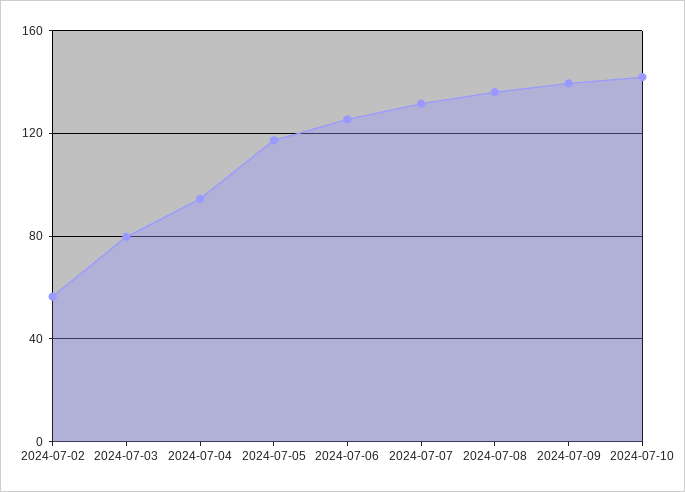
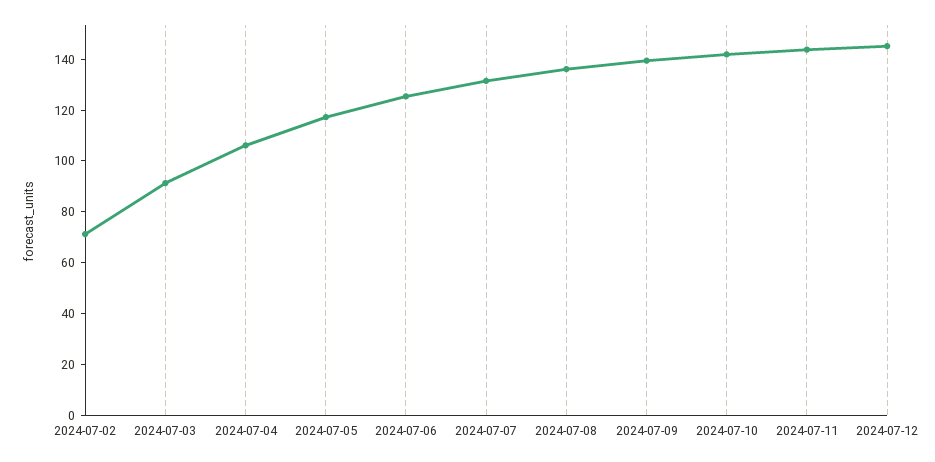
2024-07-02: 55 -> 70
2024-07-03: 80 -> 90
2024-07-04: 95 -> 105
2024-07-11: none -> 145
2024-07-12: none -> 145

